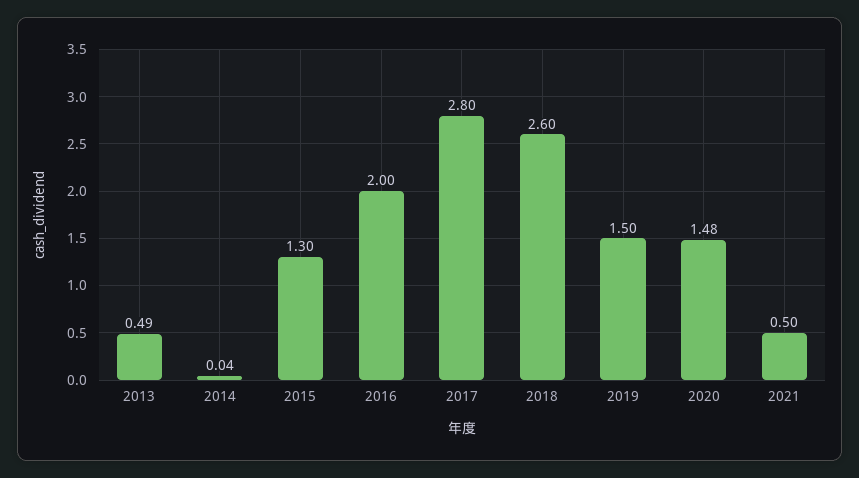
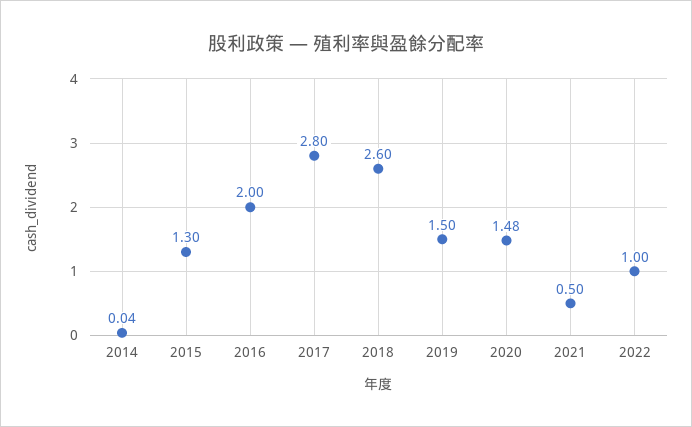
2013: 0.49 -> none
2022: none -> 1

